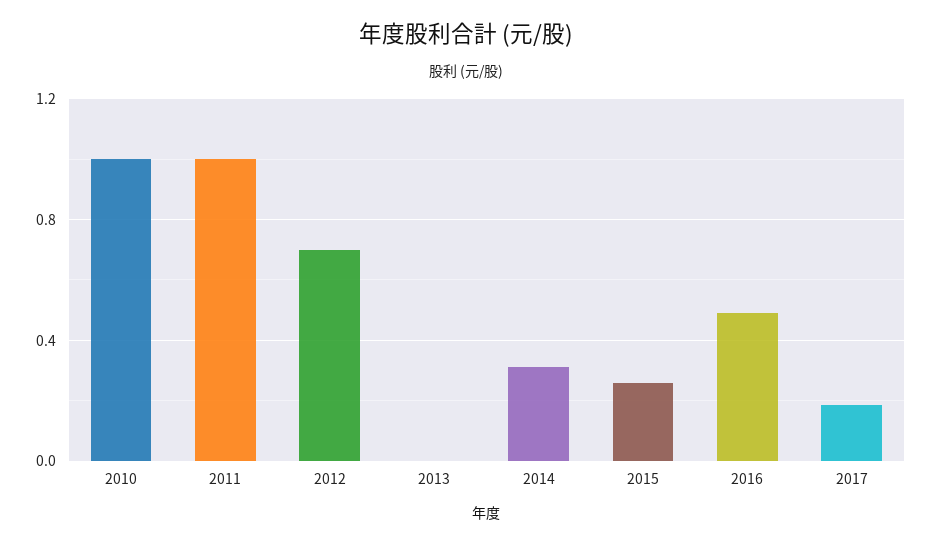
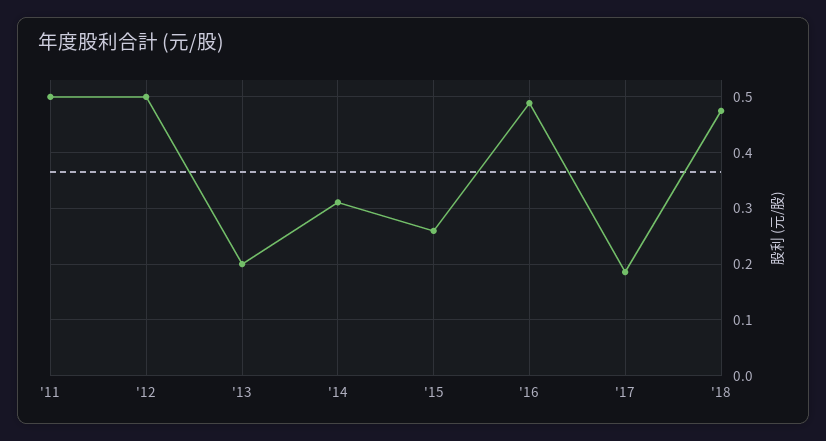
2010: 1 -> none
2011: 1 -> 0.5
2012: 0.7 -> 0.5
2013: 0 -> 0.2
'18: none -> 0.48

